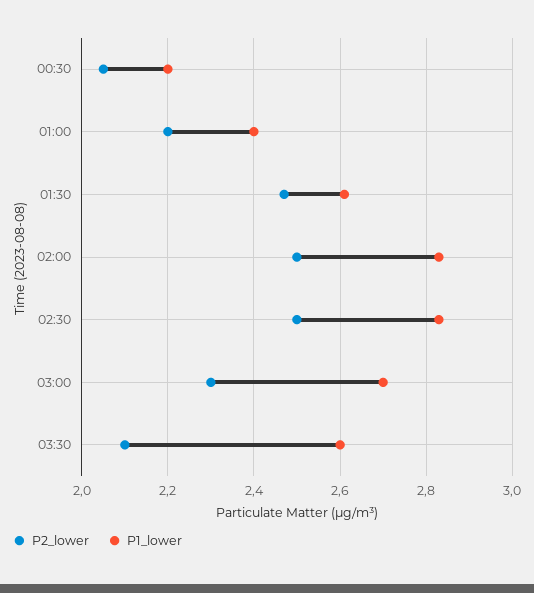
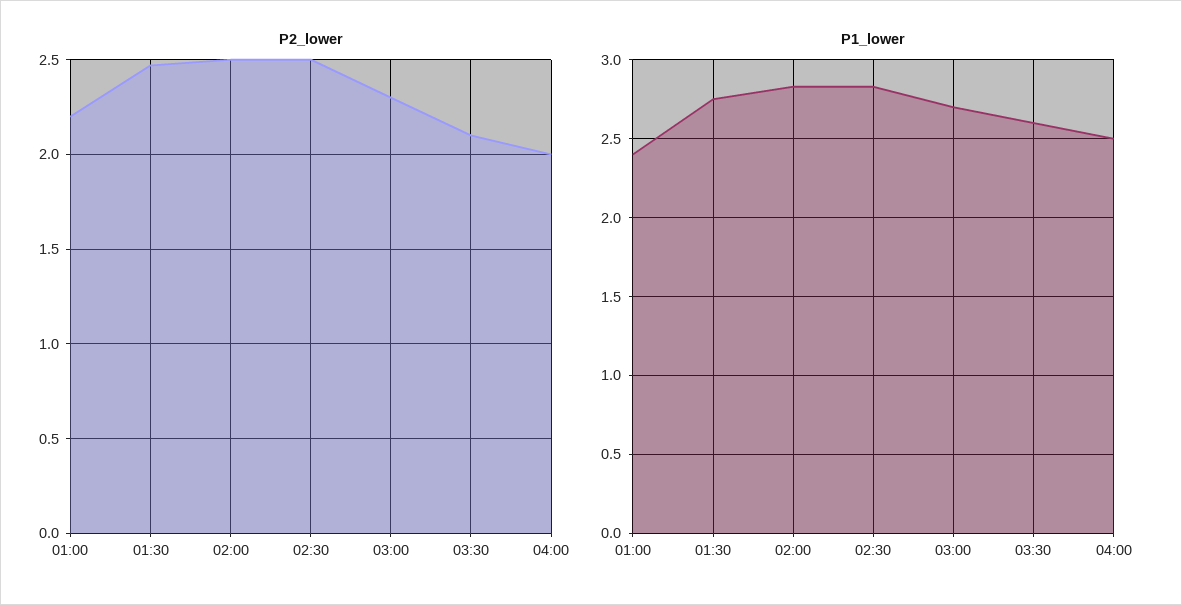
P2_lower, 00:30: 2.05 -> none
P1_lower, 00:30: 2.2 -> none
P1_lower, 01:30: 2.6 -> 2.75
P2_lower, 04:00: none -> 2
P1_lower, 04:00: none -> 2.5

